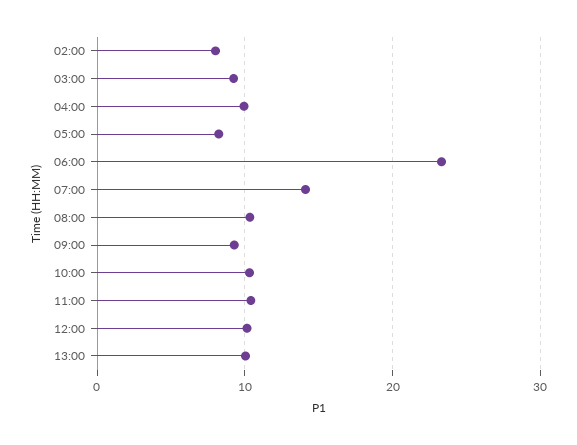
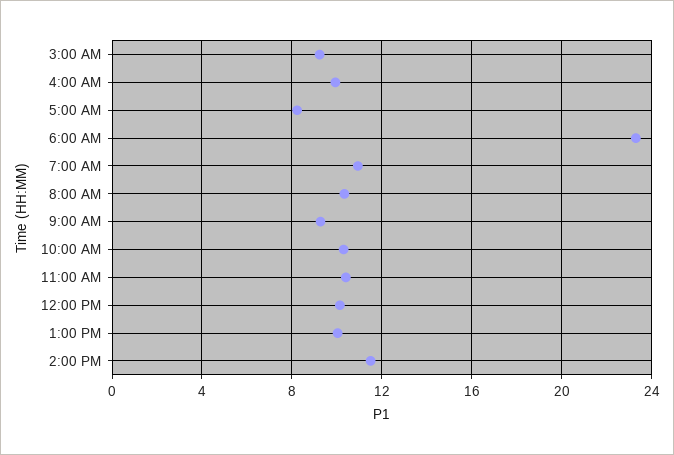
02:00: 8 -> none
07:00: 14 -> 11
2:00 PM: none -> 11.5

